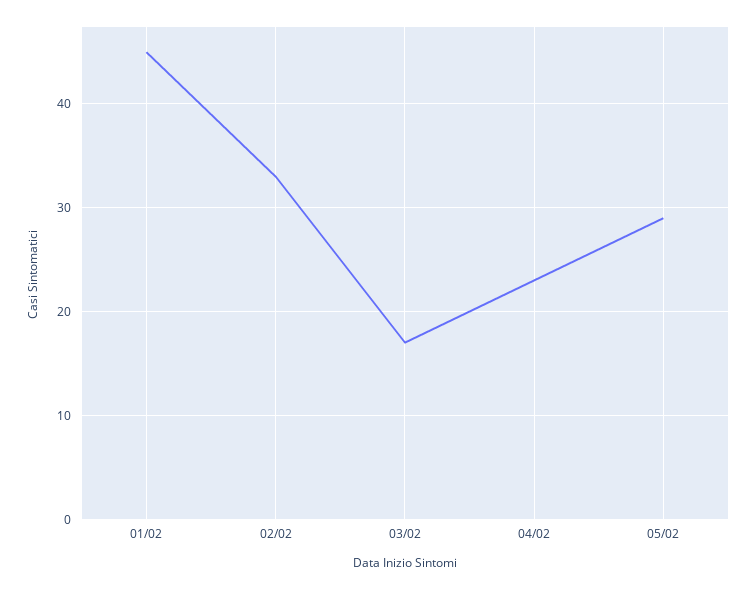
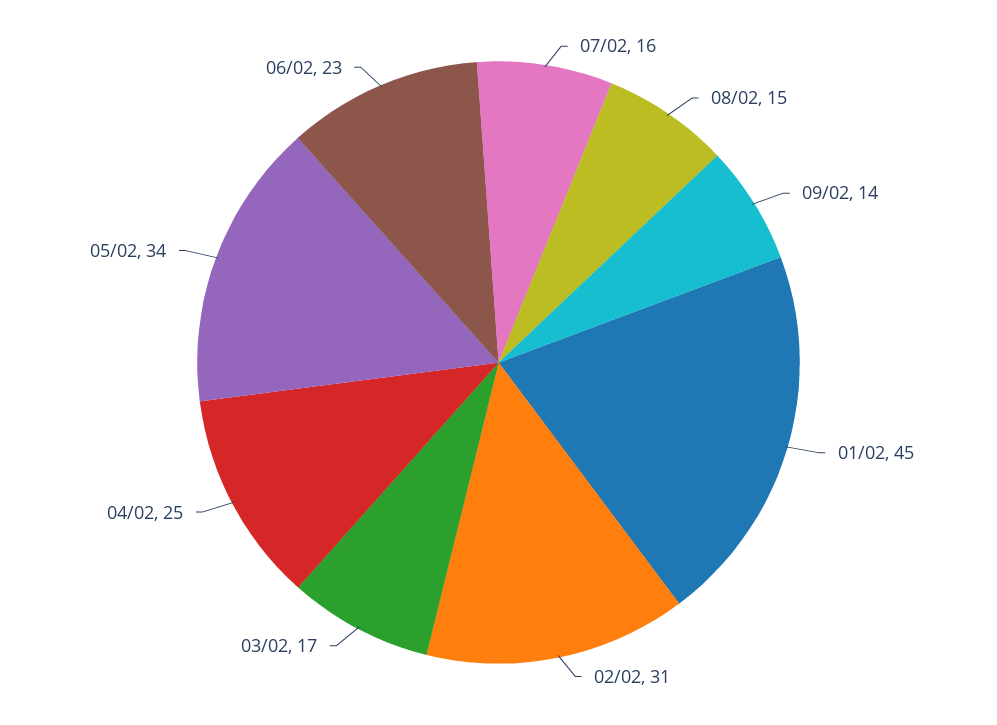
02/02: 33 -> 31
04/02: 23 -> 25
05/02: 29 -> 34
07/02: none -> 16
08/02: none -> 15
09/02: none -> 14
06/02: none -> 23

